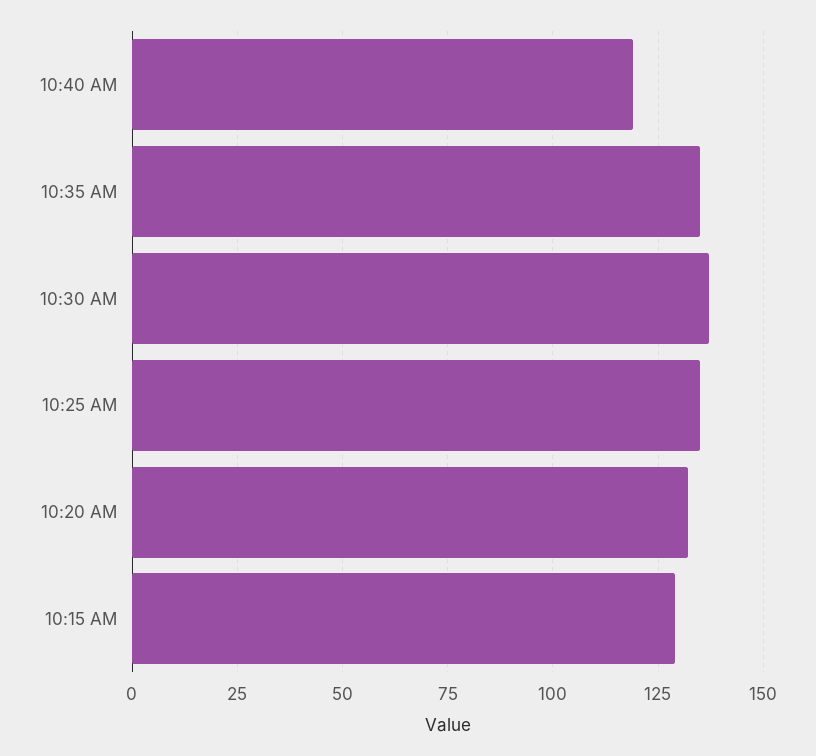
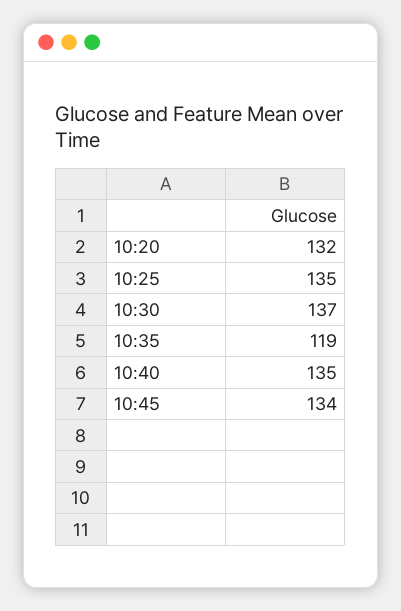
10:40 AM: 120 -> 135
10:35 AM: 135 -> 119
10:15 AM: 130 -> none
10:45: none -> 134

